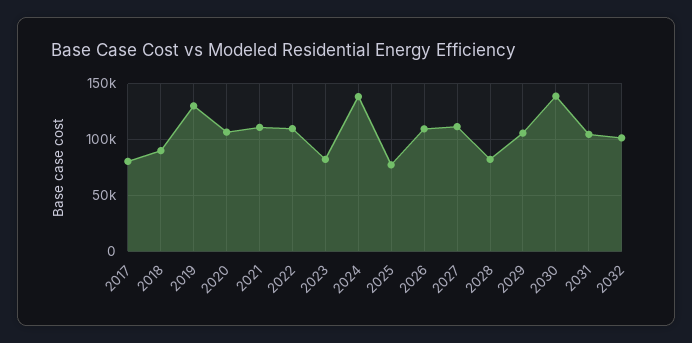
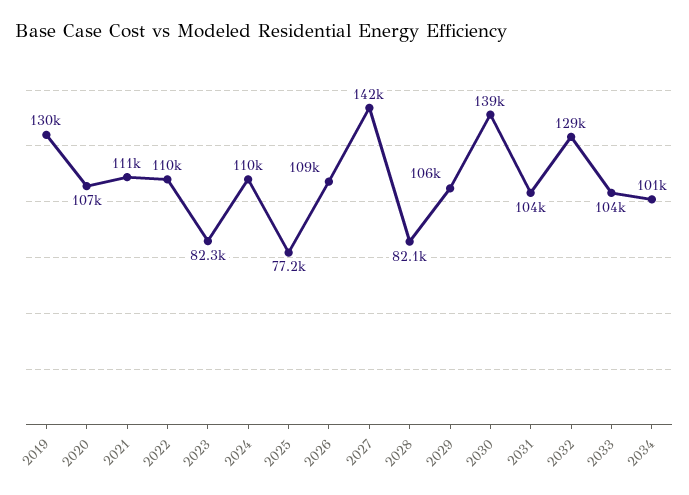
2017: 80000 -> none
2018: 90000 -> none
2024: 140000 -> 110000
2027: 110000 -> 142000
2032: 100000 -> 129000
2033: none -> 104000
2034: none -> 101000

